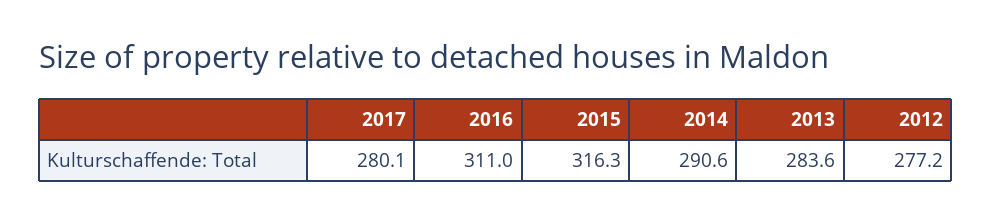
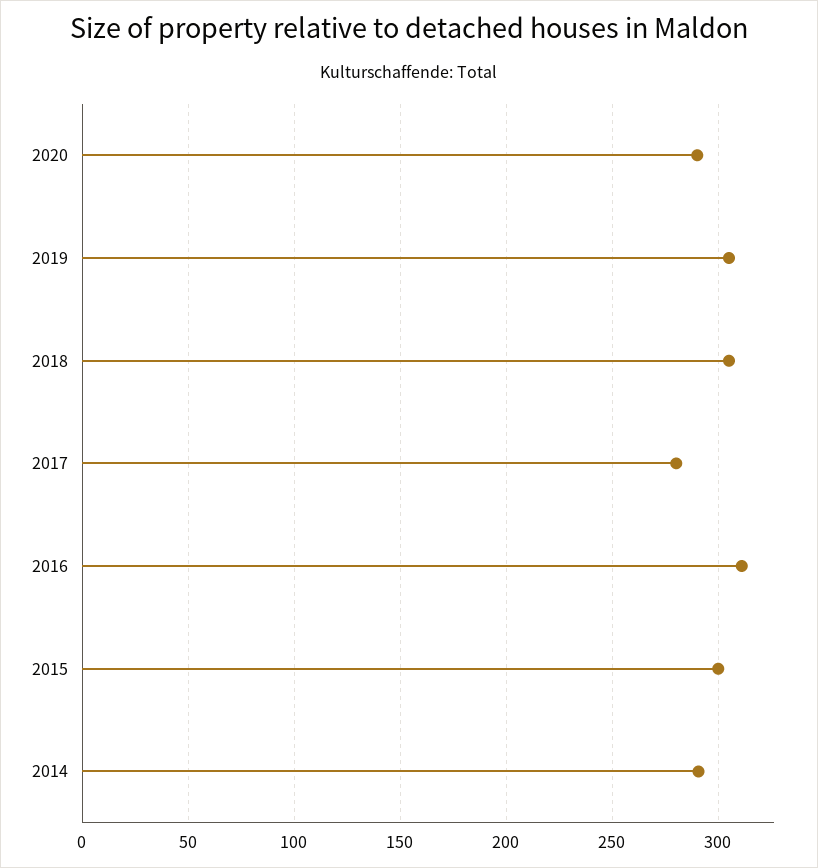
2015: 316.3 -> 300
2013: 283.6 -> none
2012: 277.2 -> none
2020: none -> 290
2019: none -> 305
2018: none -> 305

